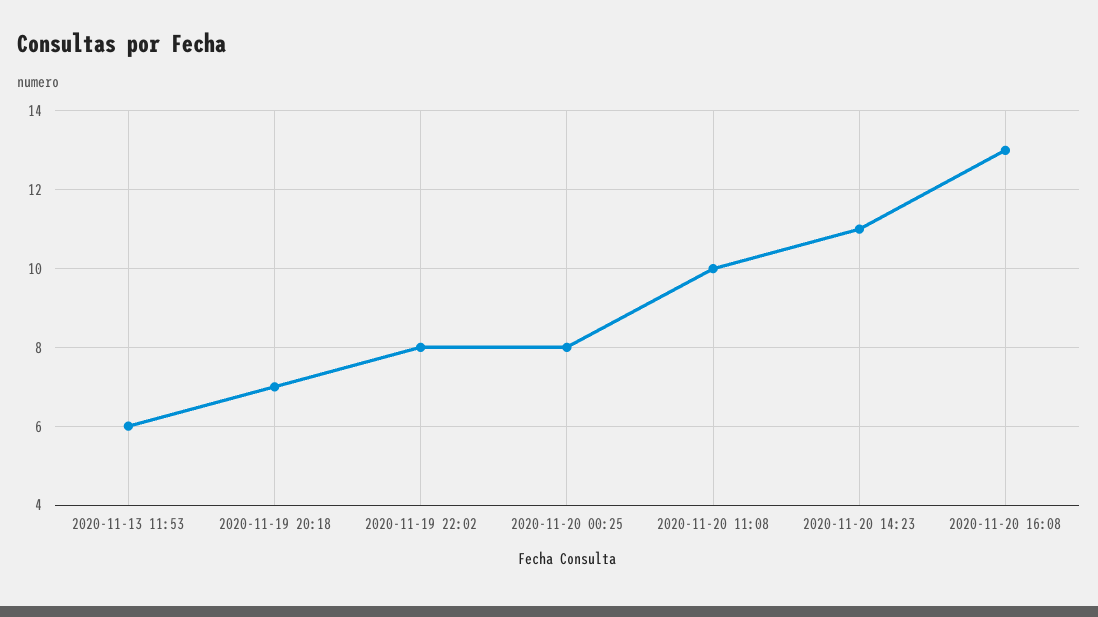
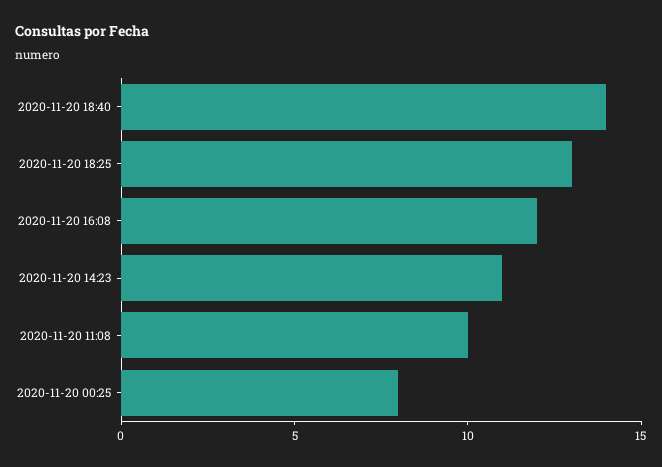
2020-11-13 11:53: 6 -> none
2020-11-19 20:18: 7 -> none
2020-11-19 22:02: 8 -> none
2020-11-20 16:08: 13 -> 12
2020-11-20 18:40: none -> 14
2020-11-20 18:25: none -> 13

